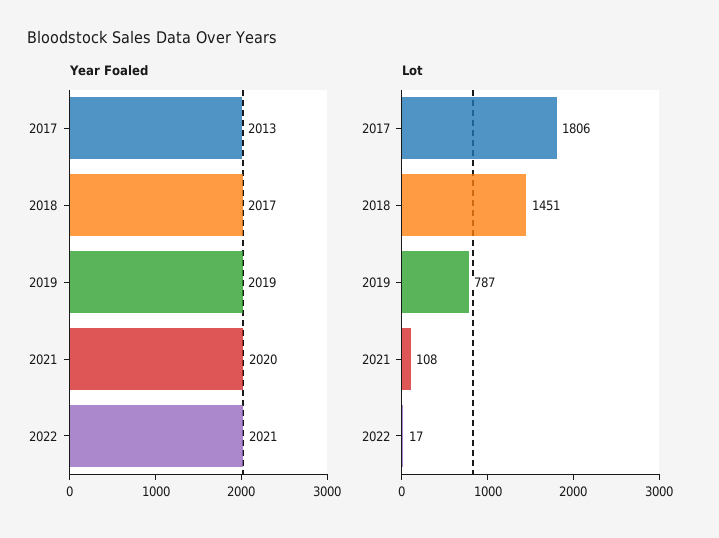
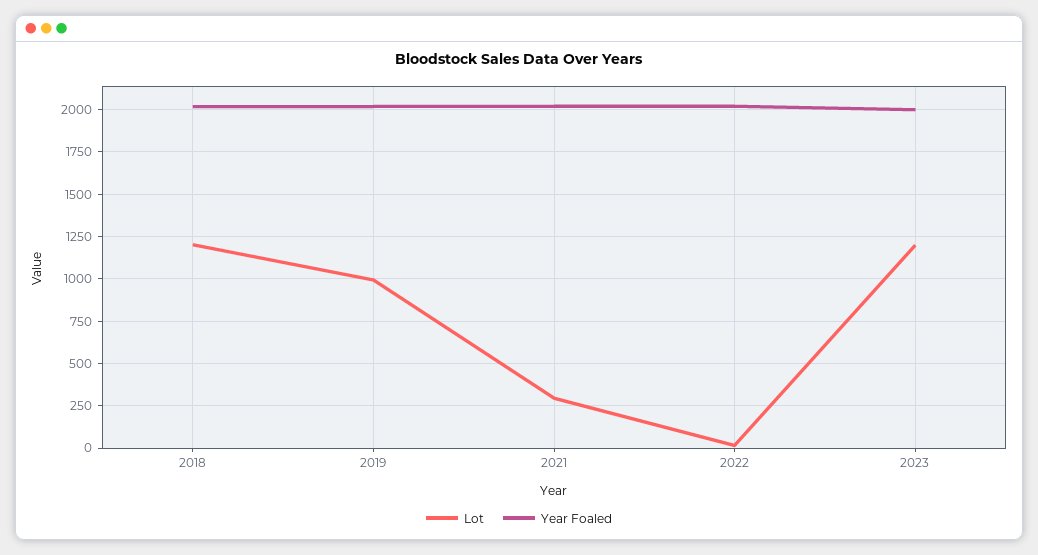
Year Foaled, 2017: 2013 -> none
Lot, 2017: 1806 -> none
Lot, 2018: 1451 -> 1200
Lot, 2019: 787 -> 1000
Lot, 2021: 108 -> 300
Lot, 2023: none -> 1200
Year Foaled, 2023: none -> 2000

